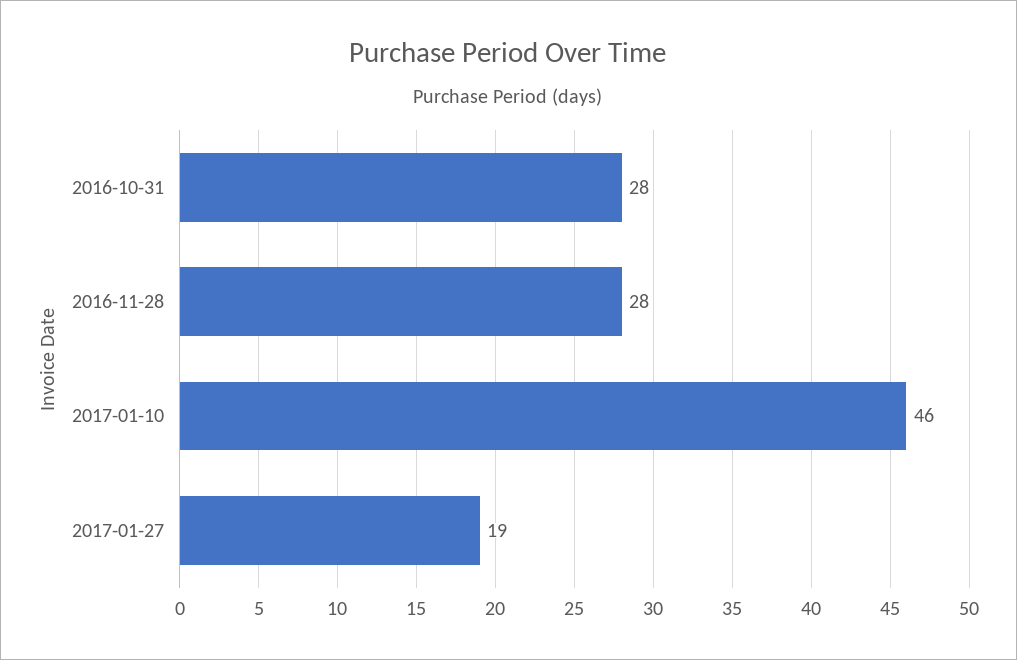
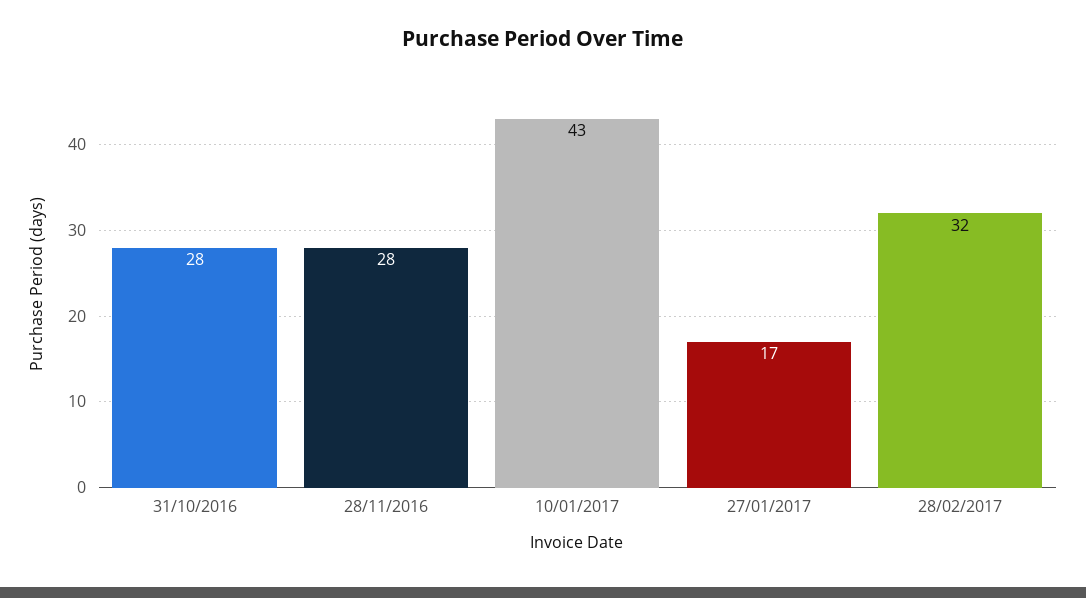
2017-01-10: 46 -> 43
2017-01-27: 19 -> 17
28/02/2017: none -> 32

